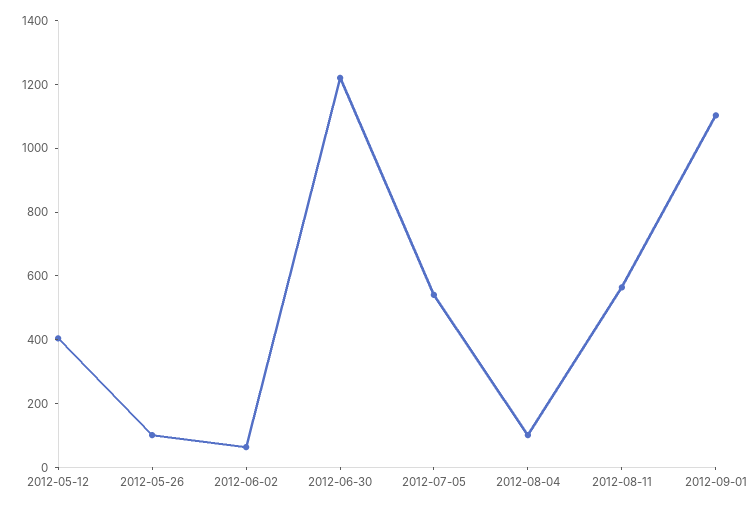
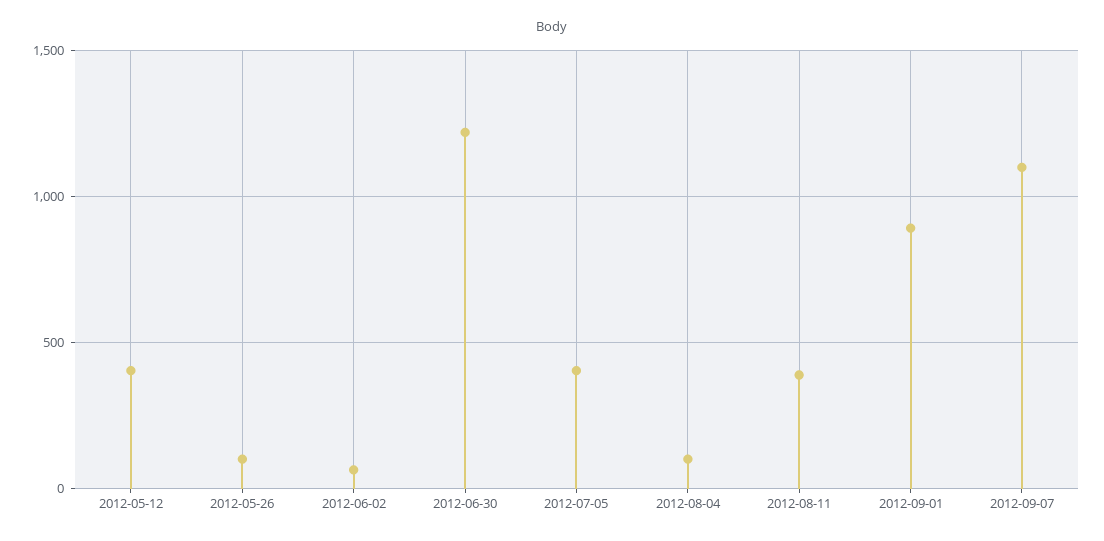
2012-07-05: 550 -> 400
2012-08-11: 550 -> 400
2012-09-01: 1100 -> 900
2012-09-07: none -> 1100

